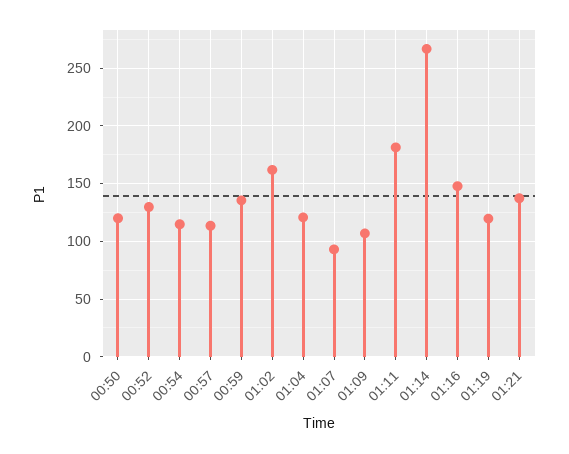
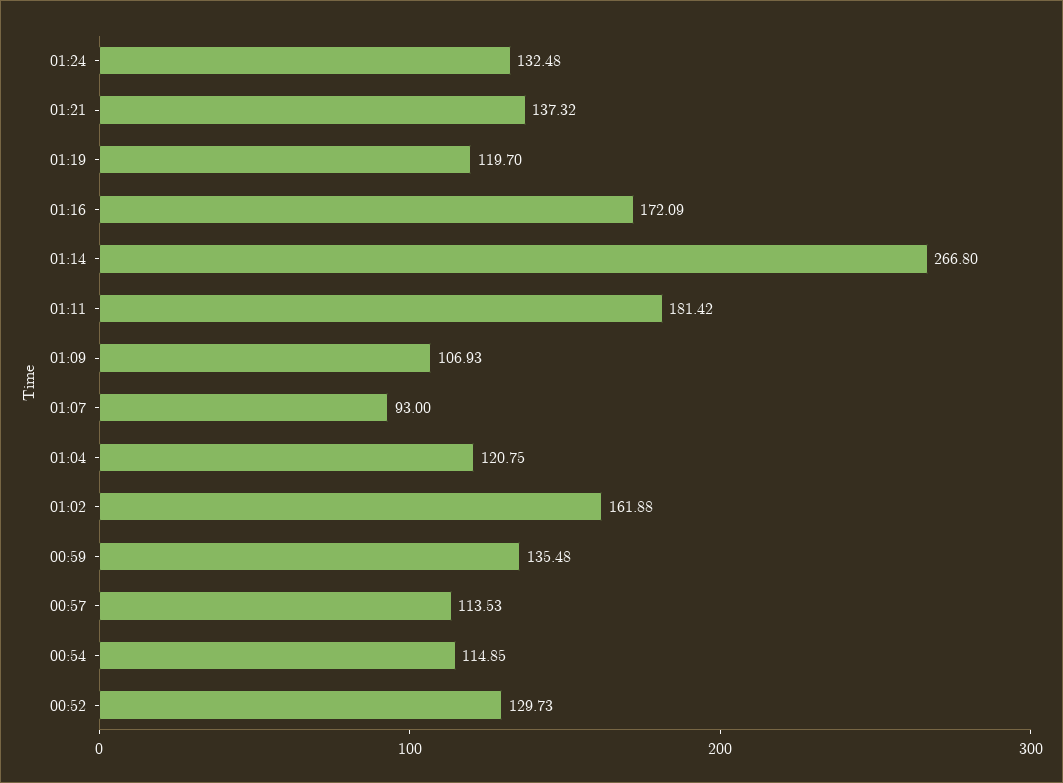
00:50: 120 -> none
01:16: 150 -> 172.09
01:24: none -> 132.48

